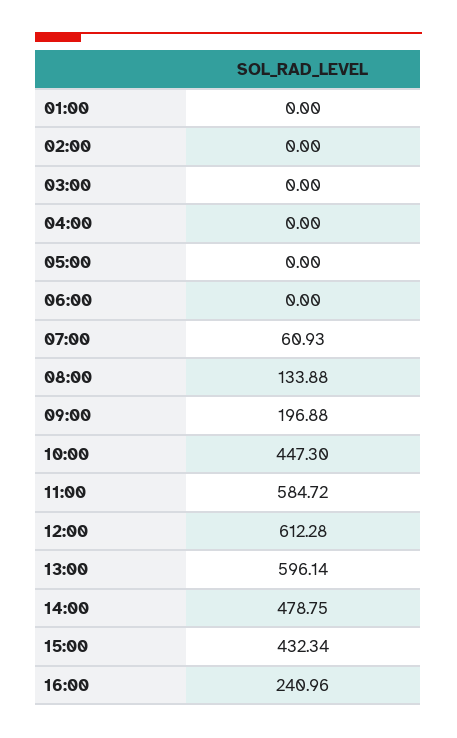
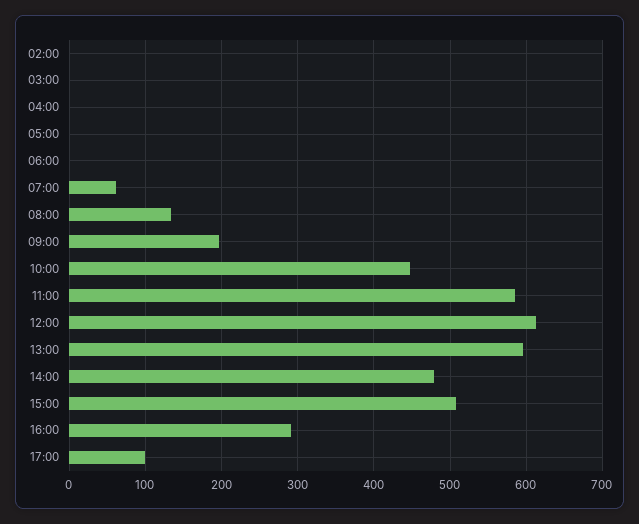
01:00: 0 -> none
15:00: 432.34 -> 510
16:00: 240.96 -> 290
17:00: none -> 100

